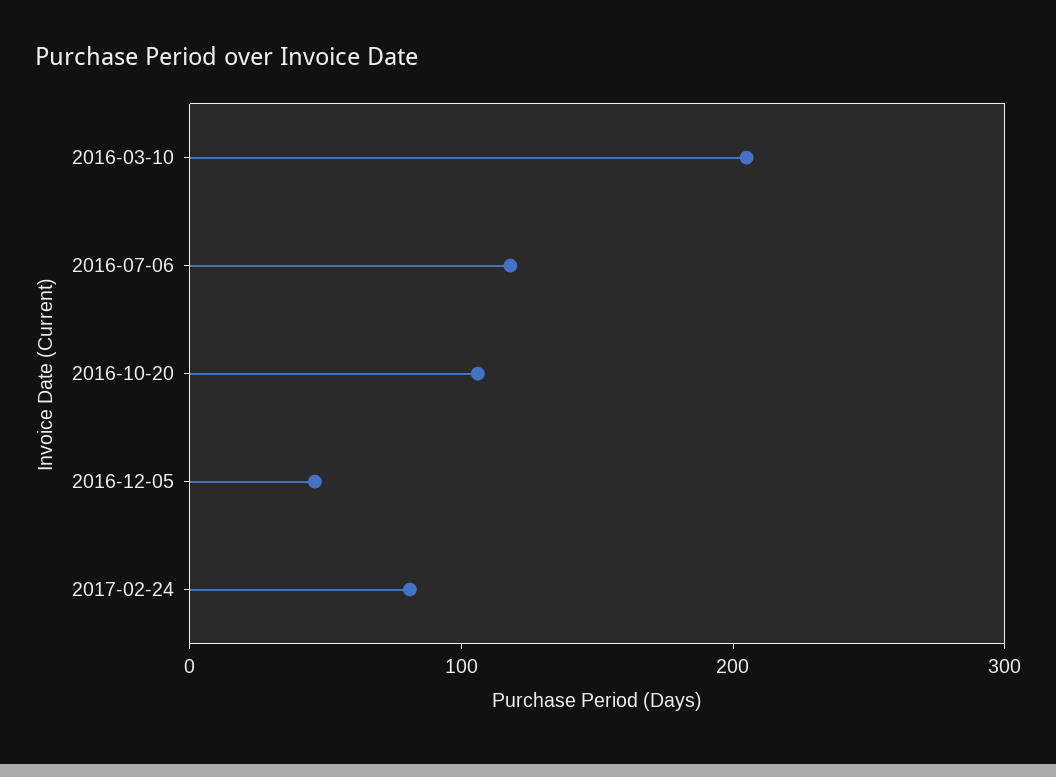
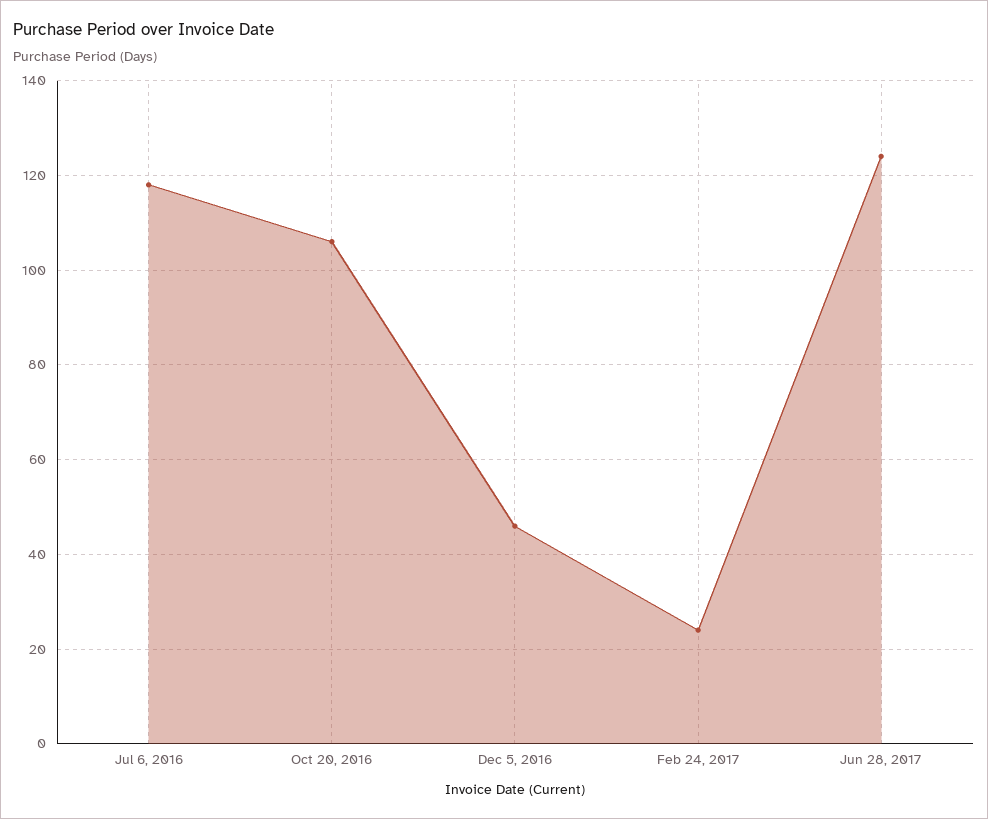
2016-03-10: 200 -> none
2017-02-24: 80 -> 25
Jun 28, 2017: none -> 125

